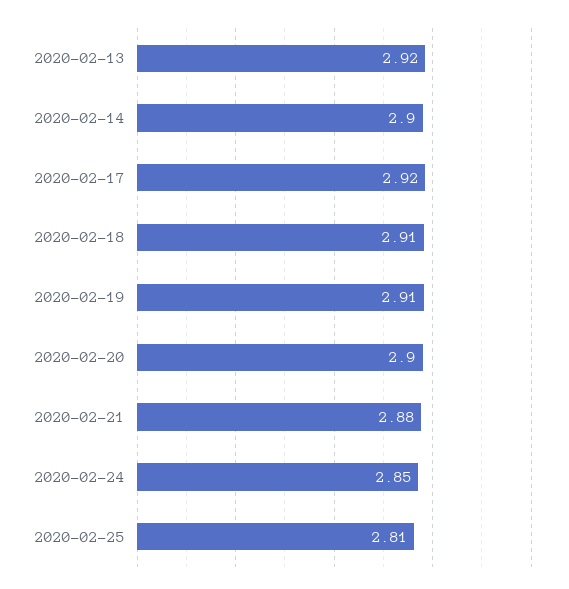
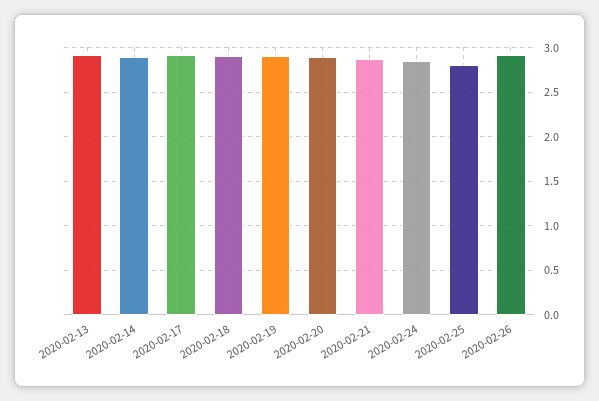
2020-02-26: none -> 2.9

